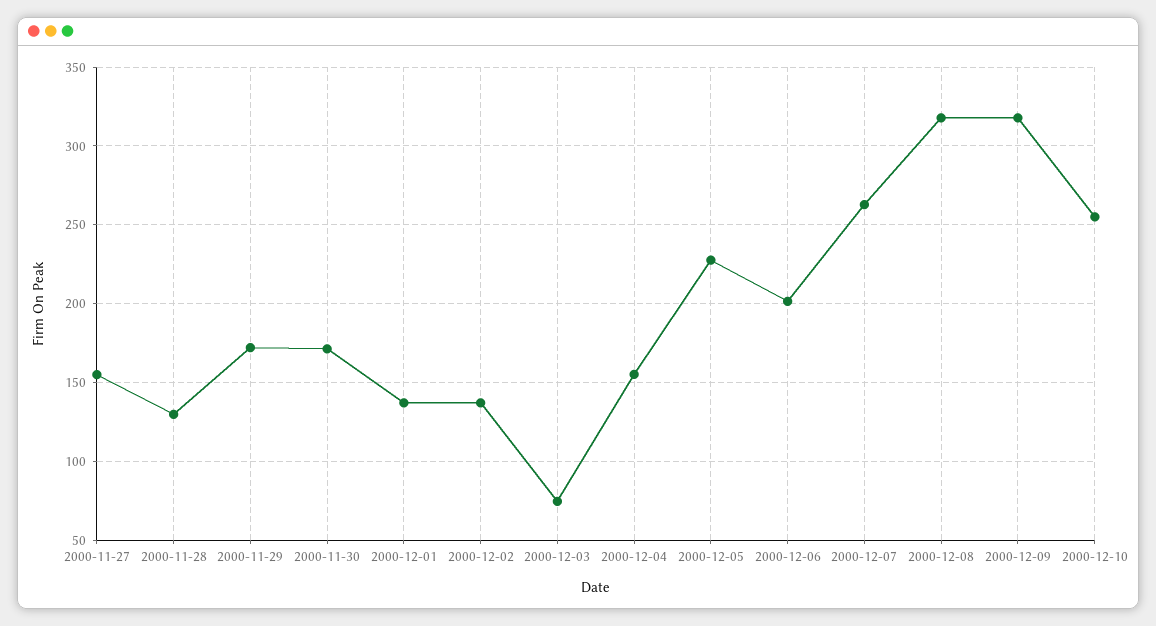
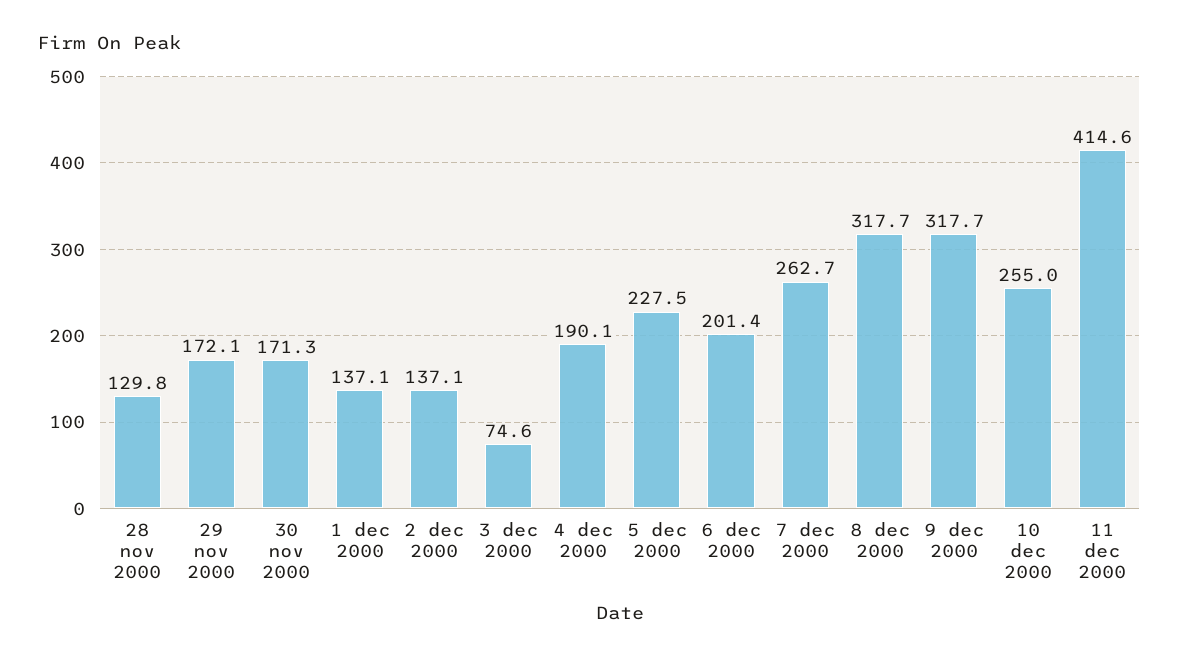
2000-11-27: 155 -> none
2000-12-04: 155 -> 190.1
11 dec 2000: none -> 414.6

